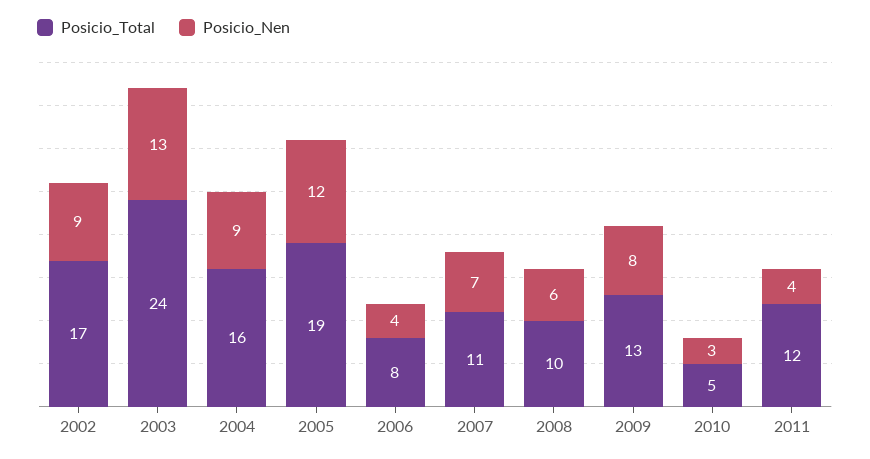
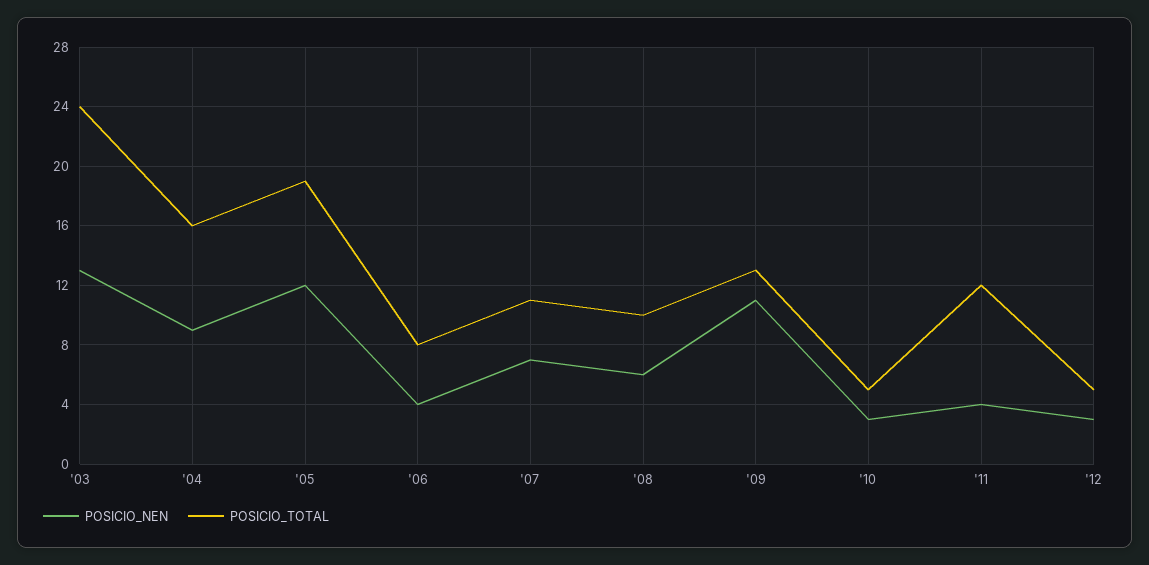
Posicio_Total, 2002: 17 -> none
Posicio_Nen, 2002: 9 -> none
Posicio_Nen, 2009: 8 -> 11
Posicio_Nen, '12: none -> 3
Posicio_Total, '12: none -> 5

